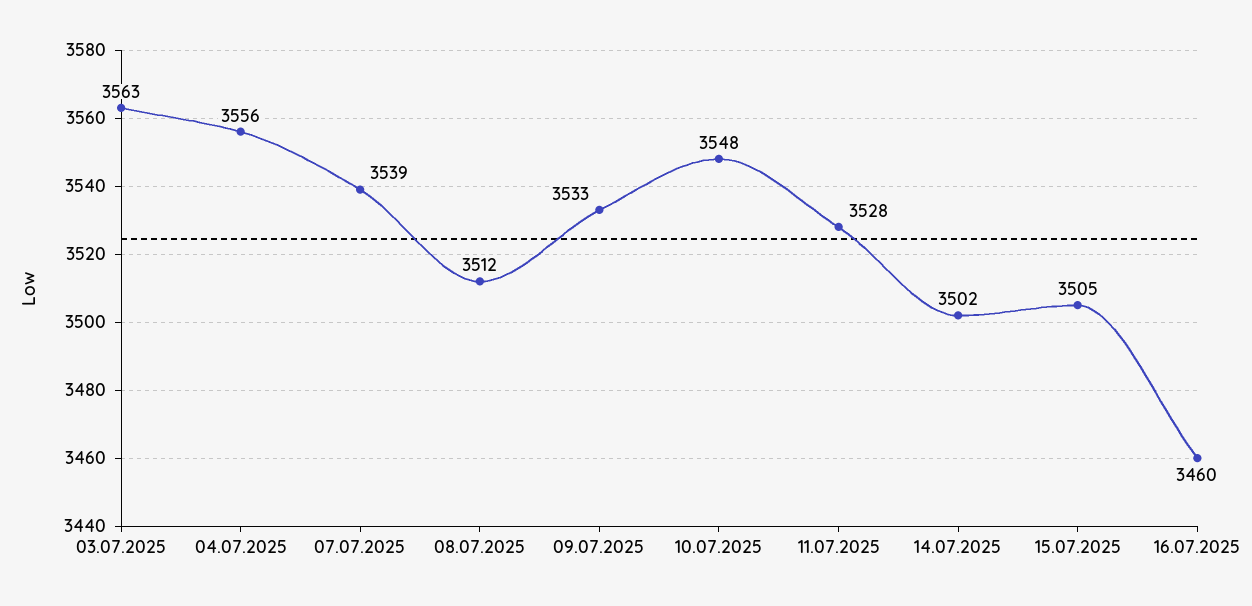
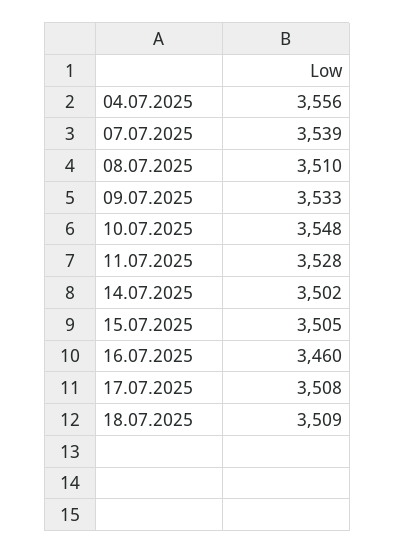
03.07.2025: 3563 -> none
08.07.2025: 3512 -> 3510
17.07.2025: none -> 3508
18.07.2025: none -> 3509

